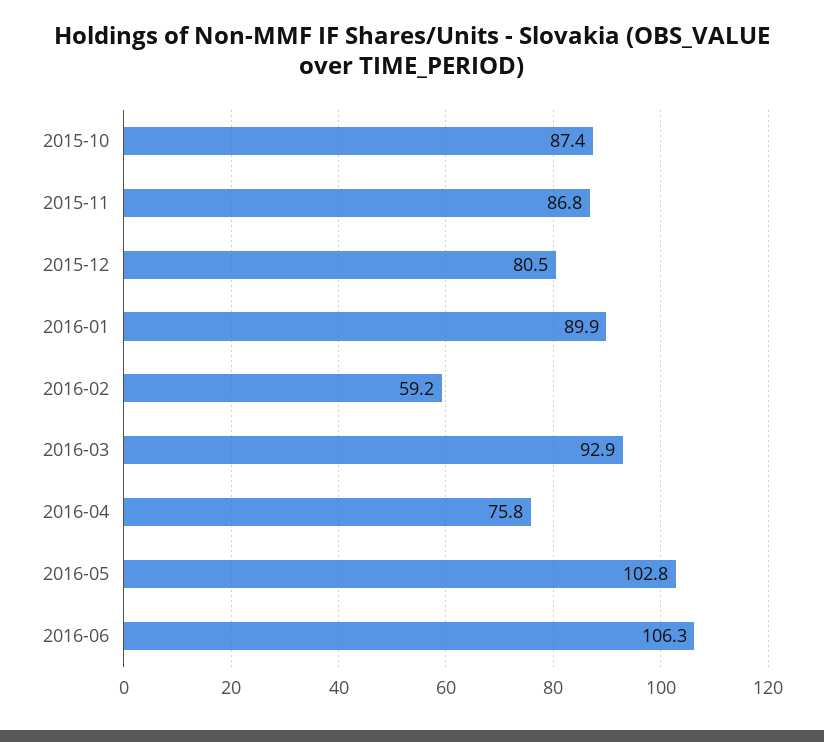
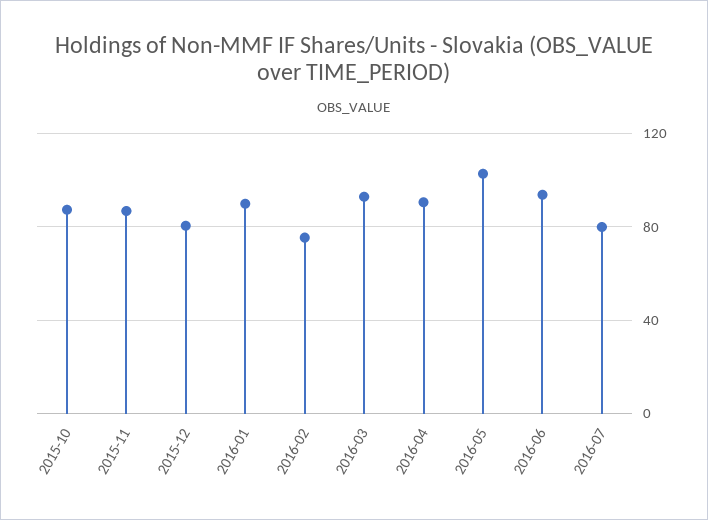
2016-02: 59.2 -> 75
2016-04: 75.8 -> 90
2016-06: 106.3 -> 95
2016-07: none -> 80

